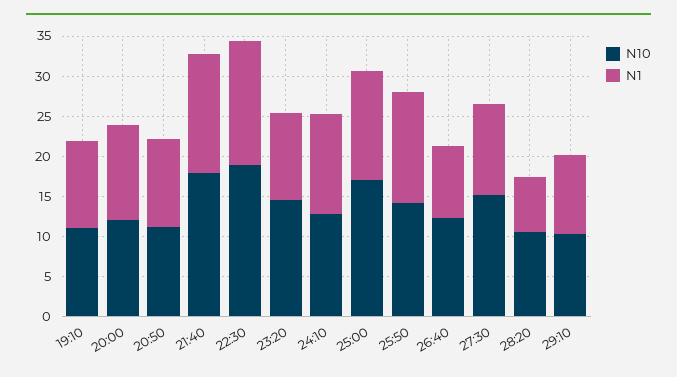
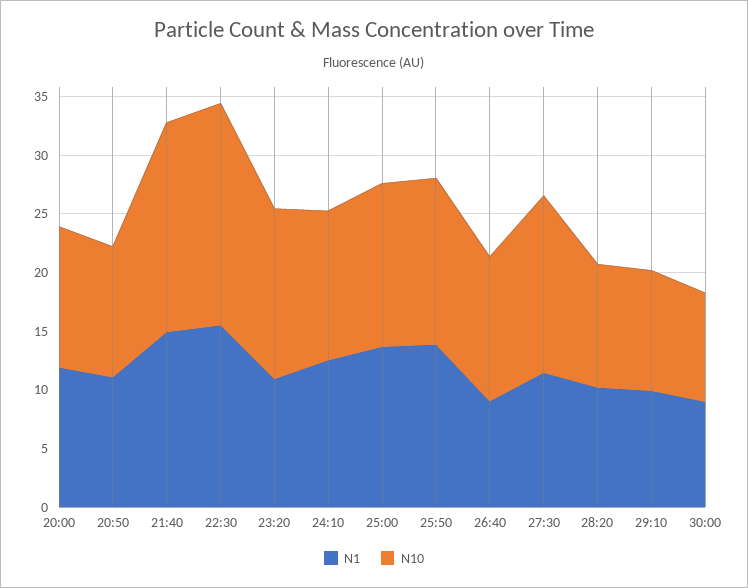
N10, 19:10: 11 -> none
N1, 19:10: 11 -> none
N10, 25:00: 17 -> 14
N1, 28:20: 7 -> 10
N1, 30:00: none -> 9
N10, 30:00: none -> 9

